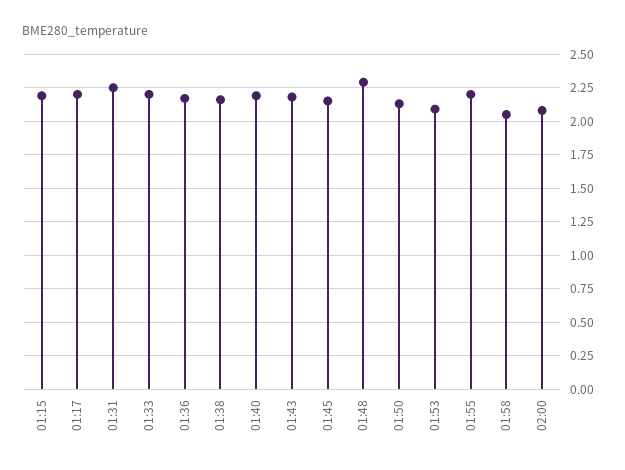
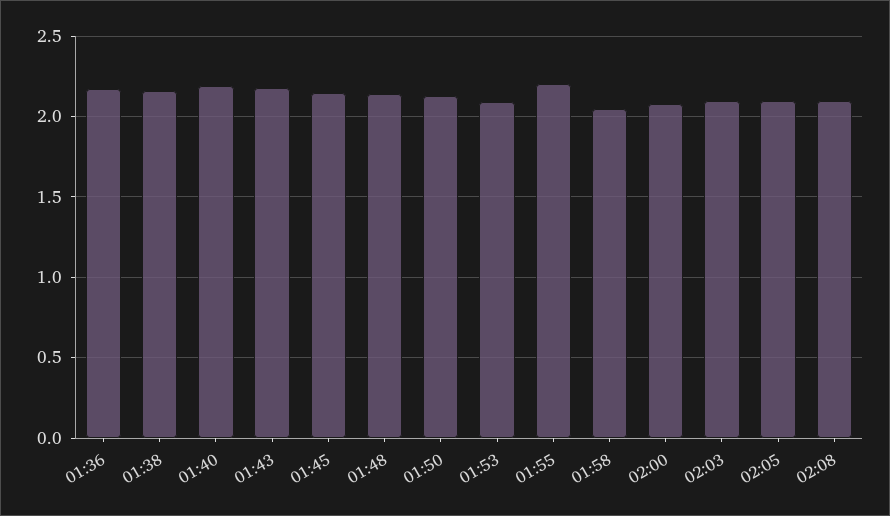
01:15: 2.2 -> none
01:17: 2.2 -> none
01:31: 2.25 -> none
01:33: 2.2 -> none
01:48: 2.3 -> 2.15
02:03: none -> 2.1
02:05: none -> 2.1
02:08: none -> 2.1

